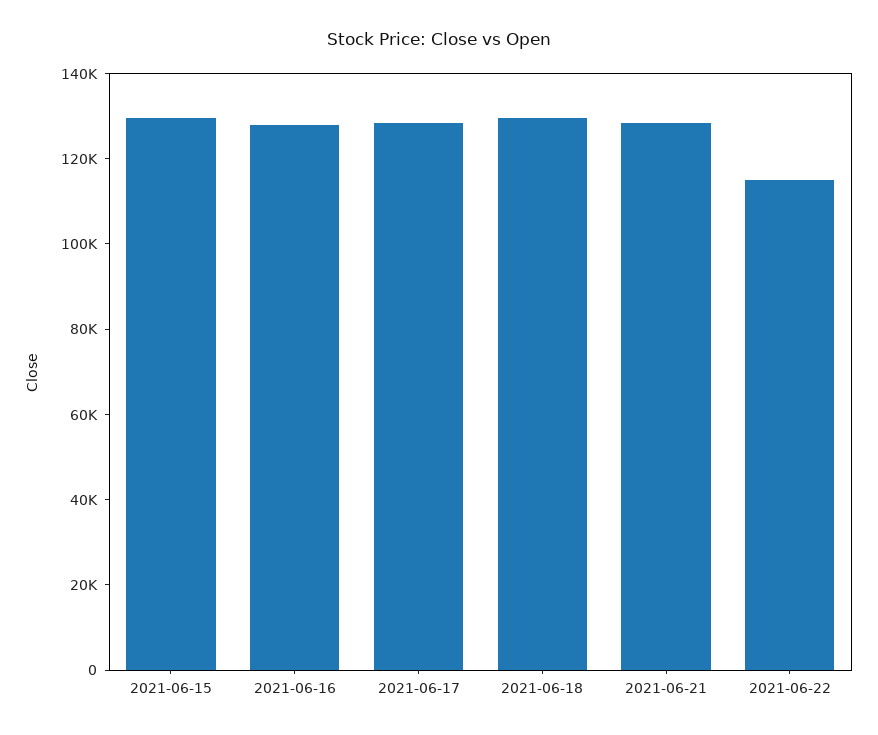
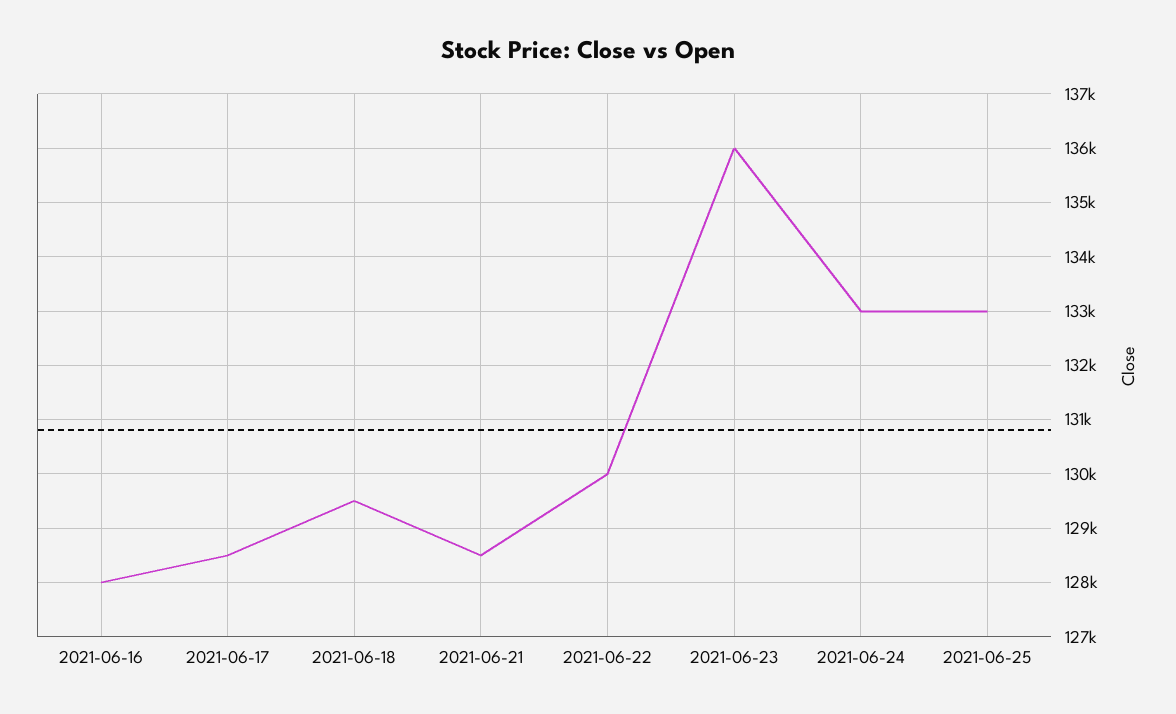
2021-06-15: 130000 -> none
2021-06-22: 115000 -> 130000
2021-06-23: none -> 136000
2021-06-24: none -> 133000
2021-06-25: none -> 133000

